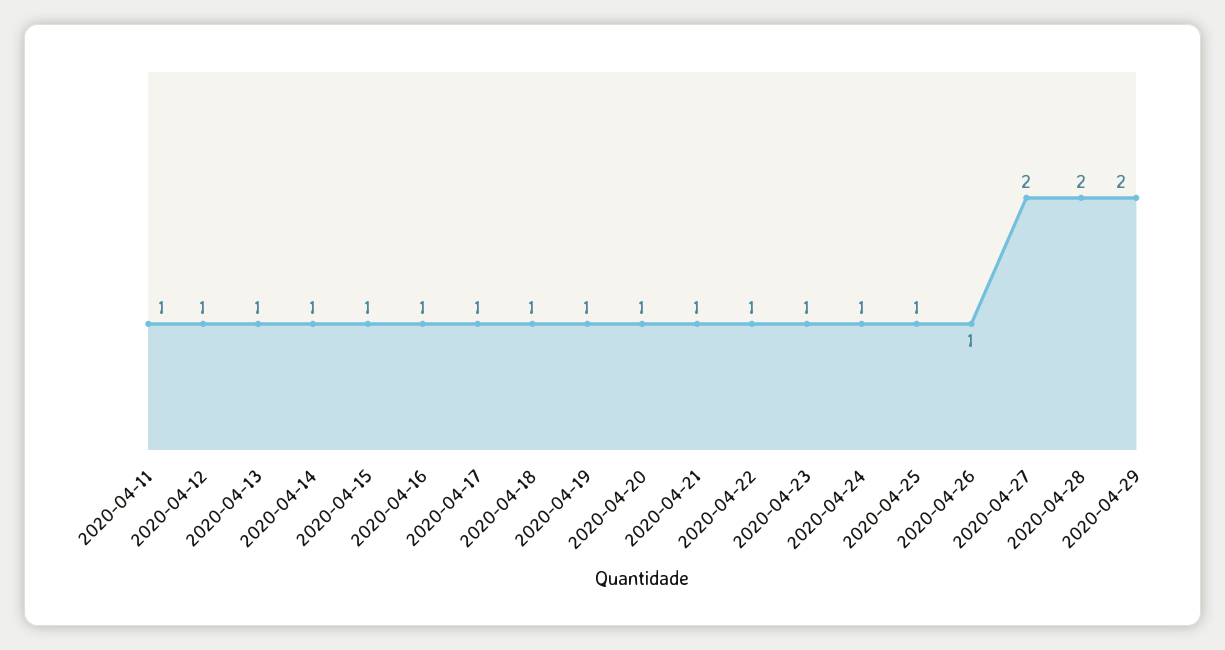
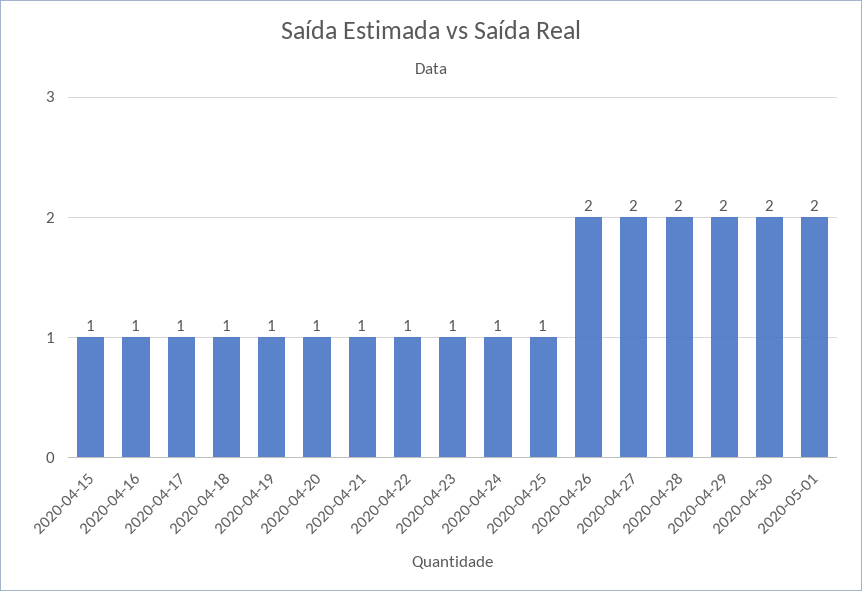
2020-04-11: 1 -> none
2020-04-12: 1 -> none
2020-04-13: 1 -> none
2020-04-14: 1 -> none
2020-04-26: 1 -> 2
2020-04-30: none -> 2
2020-05-01: none -> 2

